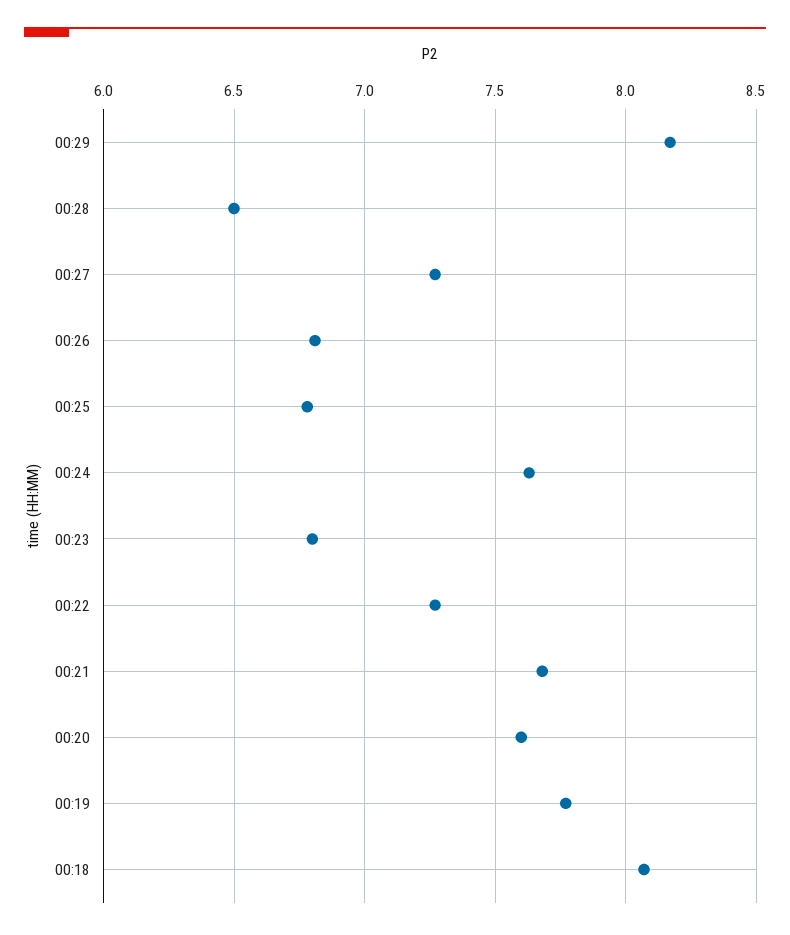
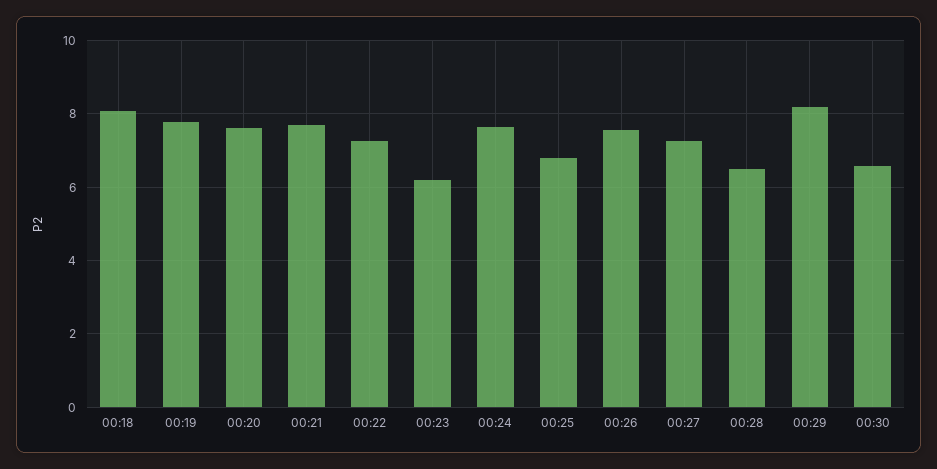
00:26: 6.8 -> 7.6
00:23: 6.8 -> 6.2
00:30: none -> 6.6

